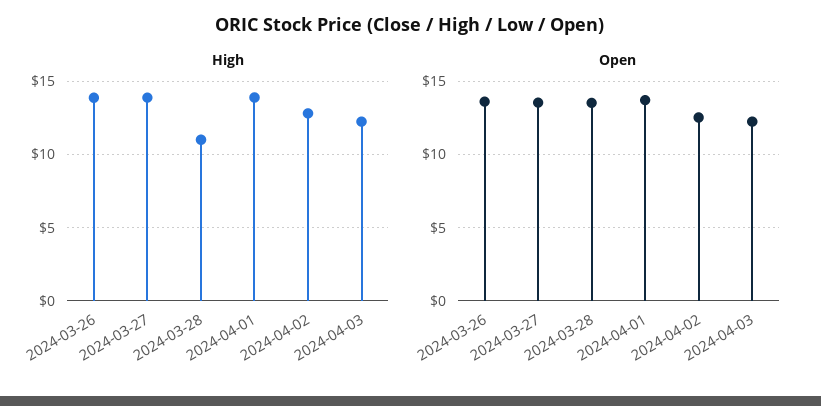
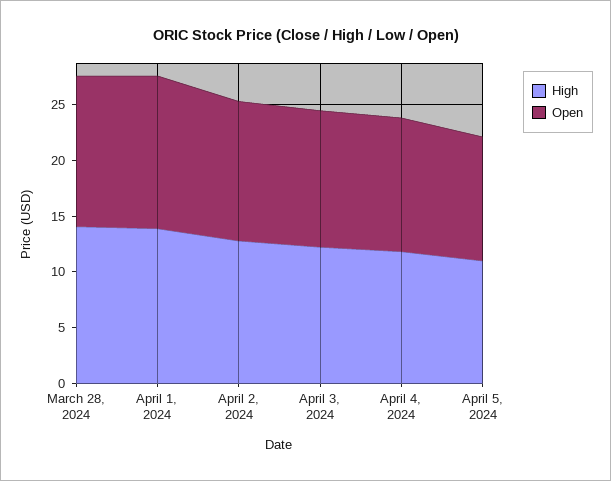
High, 2024-03-26: 14 -> none
High, 2024-03-27: 14 -> none
High, 2024-03-28: 11 -> 14
Open, 2024-03-26: 13.5 -> none
Open, 2024-03-27: 13.5 -> none
High, April 4, 2024: none -> 12
Open, April 4, 2024: none -> 12
High, April 5, 2024: none -> 11
Open, April 5, 2024: none -> 11

